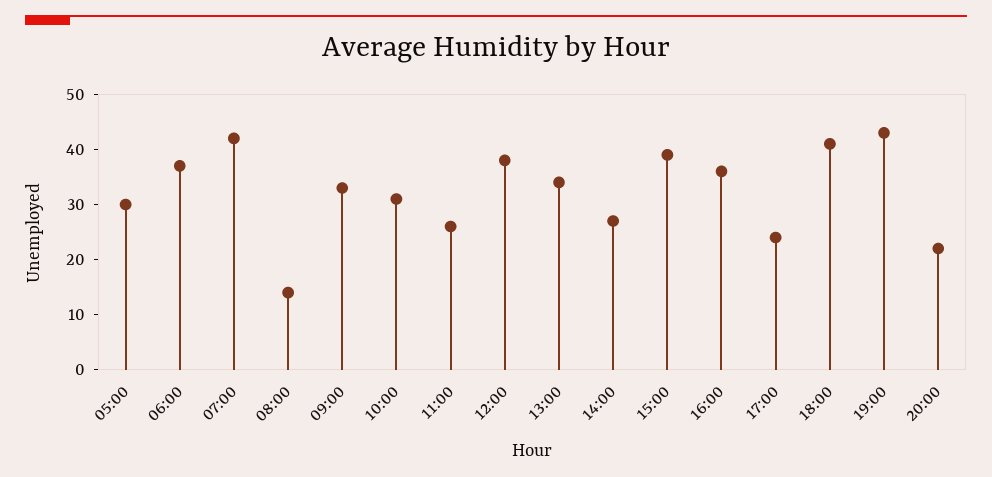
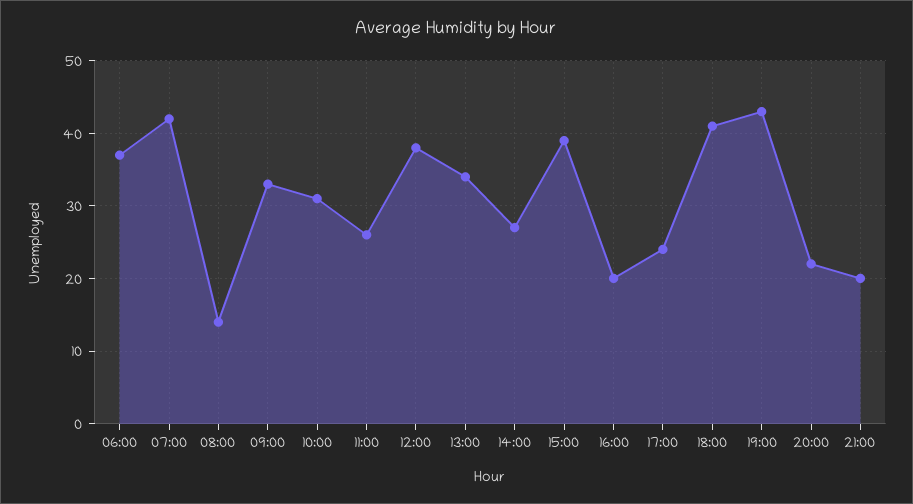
05:00: 30 -> none
16:00: 35 -> 20
21:00: none -> 20

